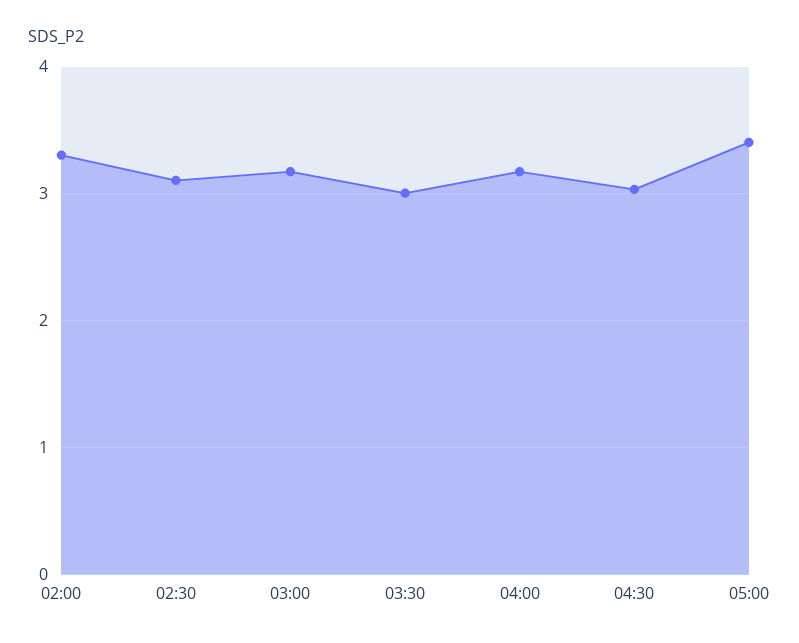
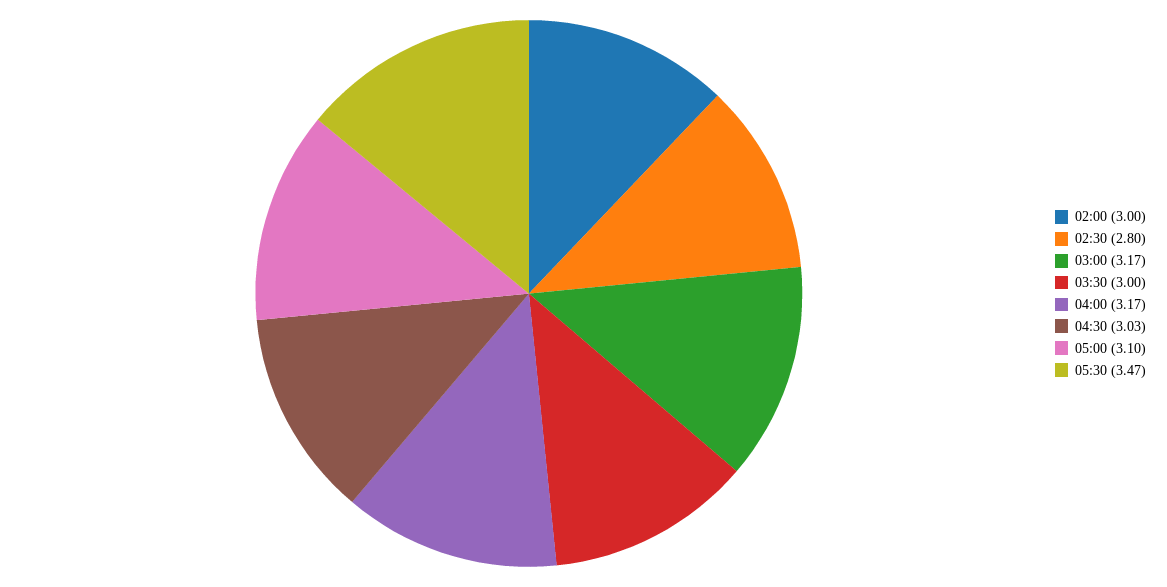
02:00: 3.3 -> 3
02:30: 3.1 -> 2.8
05:00: 3.4 -> 3.1
05:30: none -> 3.47

